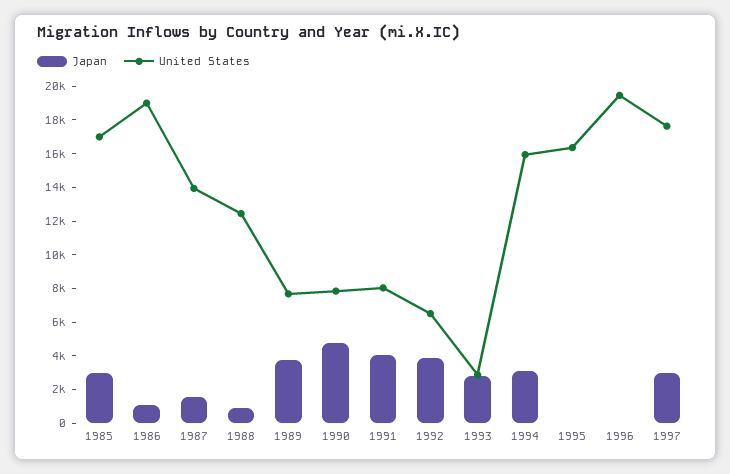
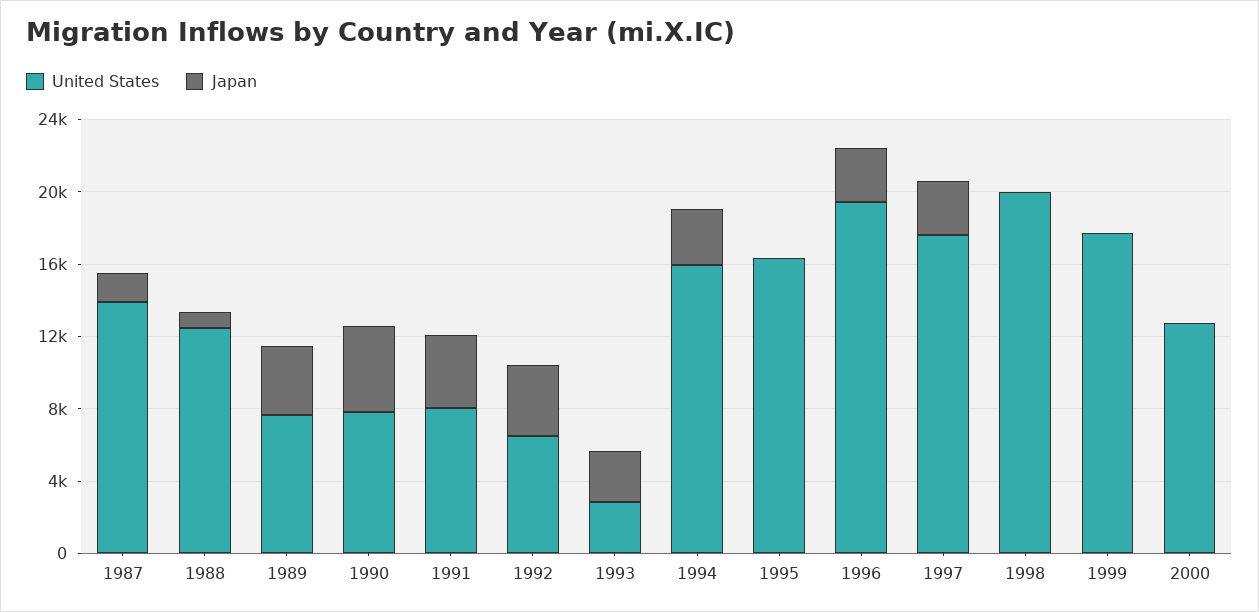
Japan, 1985: 3000 -> none
United States, 1985: 17000 -> none
Japan, 1986: 1000 -> none
United States, 1986: 19000 -> none
Japan, 1996: 0 -> 3000
United States, 1998: none -> 20000
Japan, 1998: none -> 0
United States, 1999: none -> 18000
Japan, 1999: none -> 0
United States, 2000: none -> 13000
Japan, 2000: none -> 0

